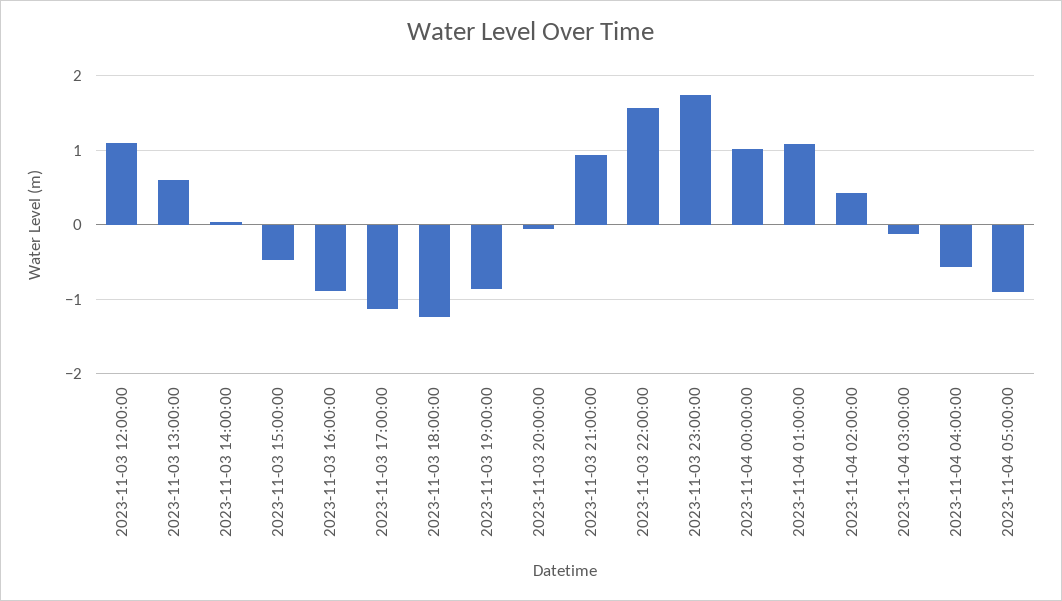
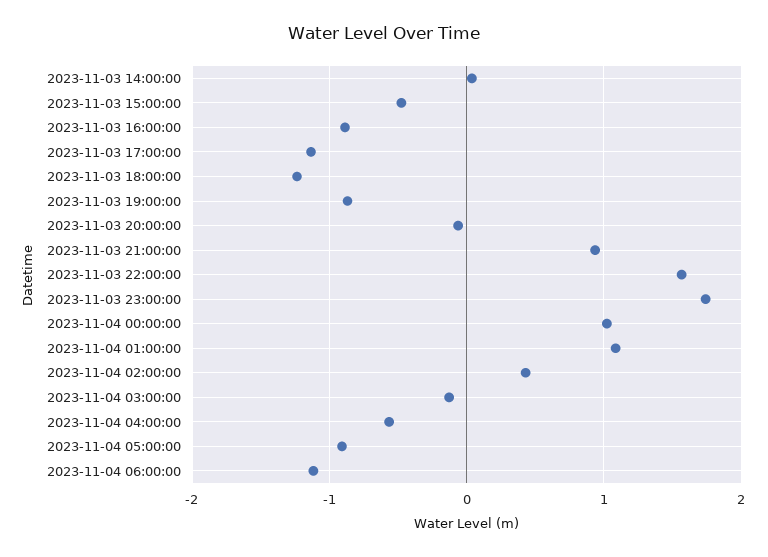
2023-11-03 12:00:00: 1.1 -> none
2023-11-03 13:00:00: 0.6 -> none
2023-11-04 06:00:00: none -> -1.1

